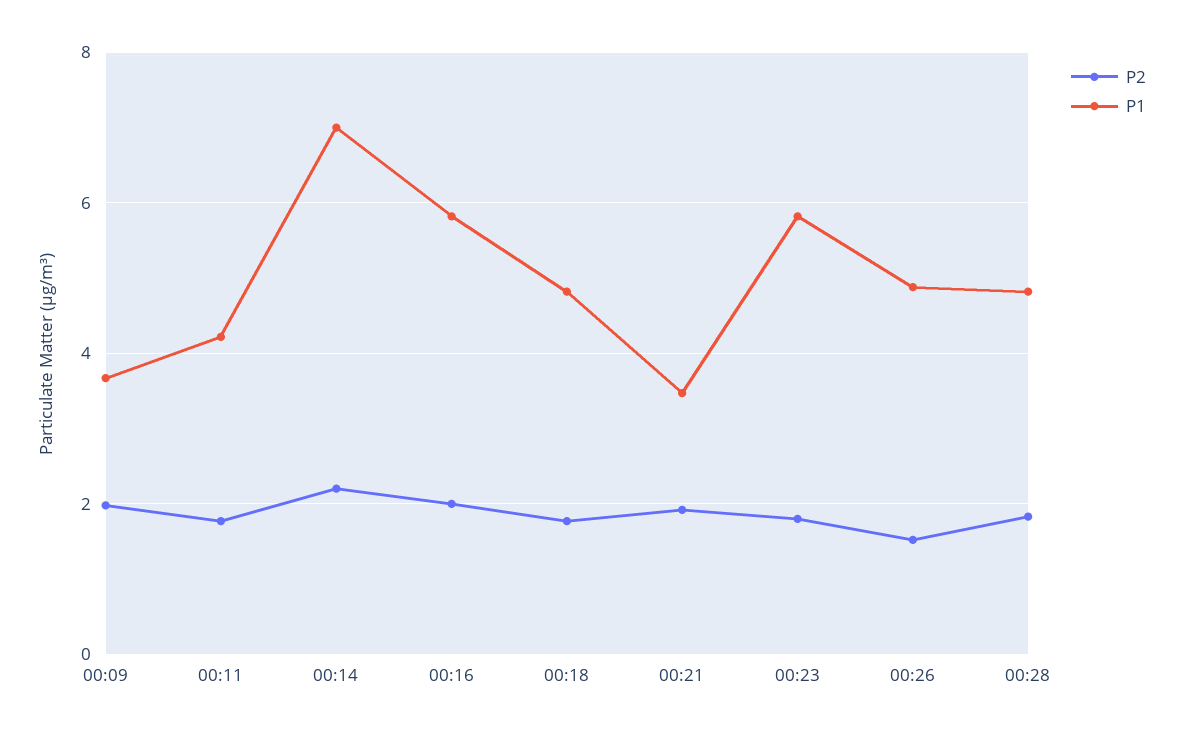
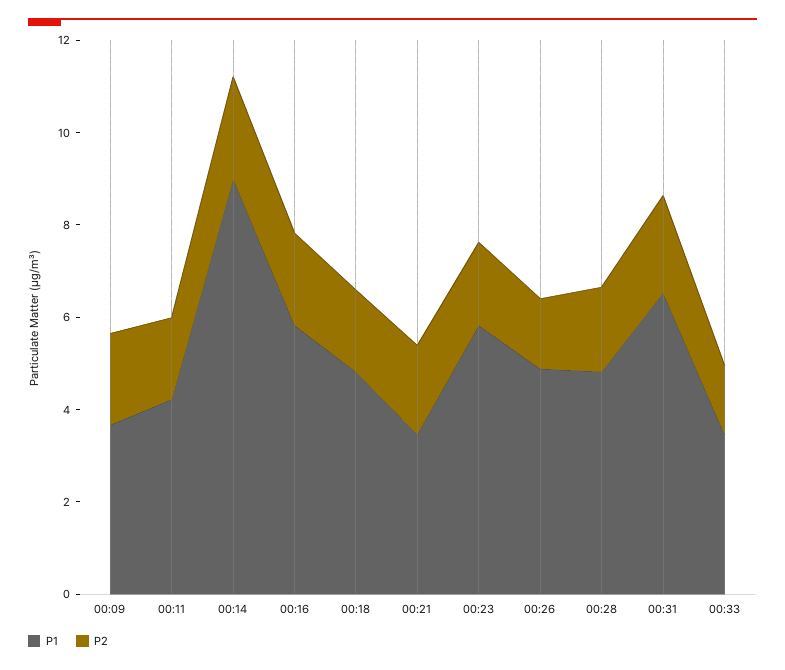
P1, 00:14: 7 -> 9
P1, 00:31: none -> 6.5
P2, 00:31: none -> 2
P1, 00:33: none -> 3.5
P2, 00:33: none -> 1.5

